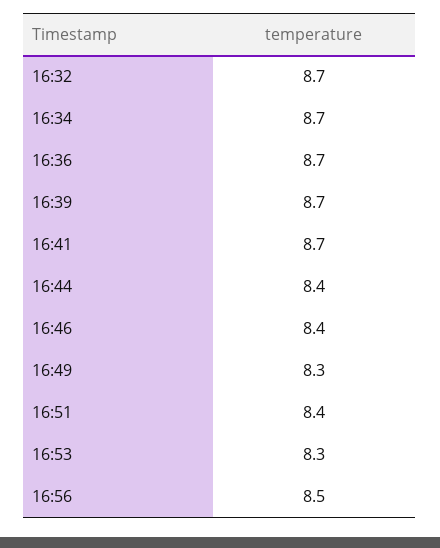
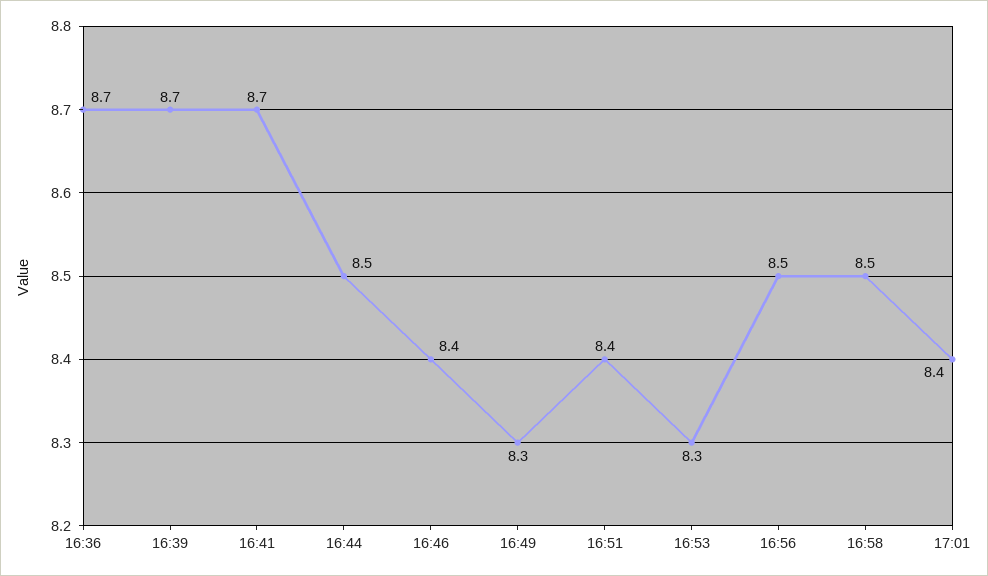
16:32: 8.7 -> none
16:34: 8.7 -> none
16:44: 8.4 -> 8.5
16:58: none -> 8.5
17:01: none -> 8.4

